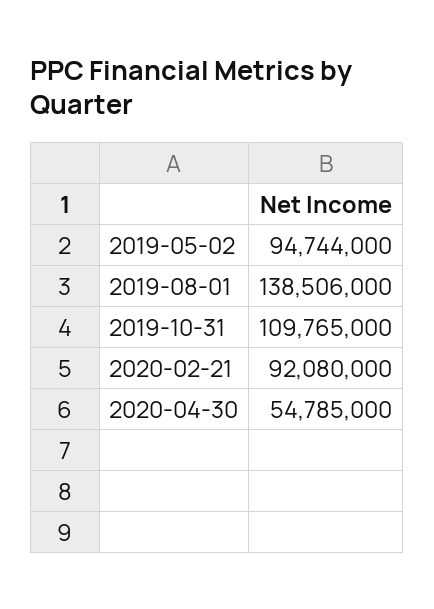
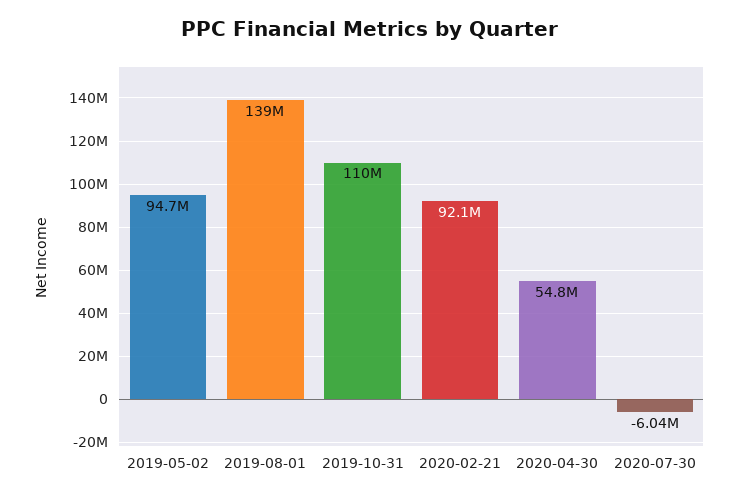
2020-07-30: none -> -6040000

